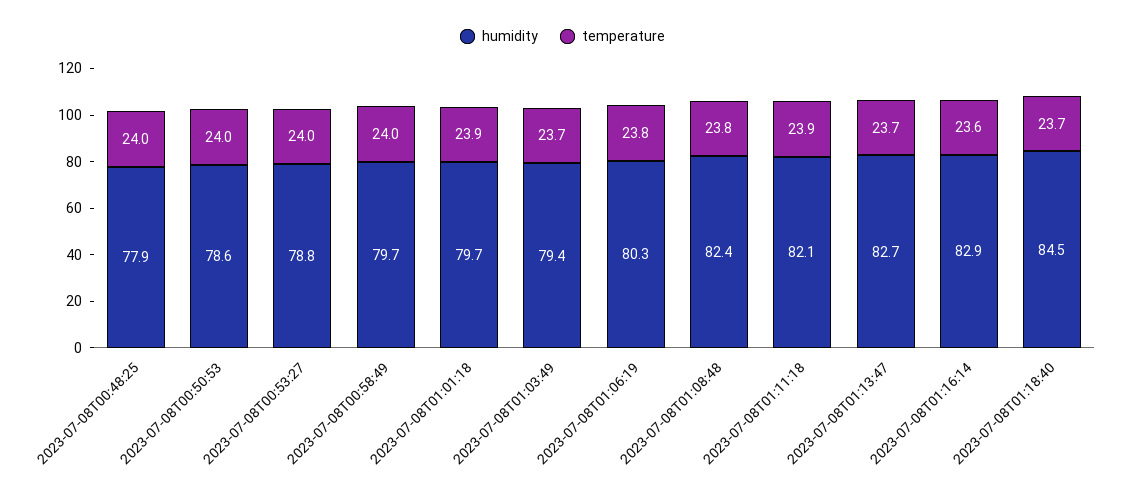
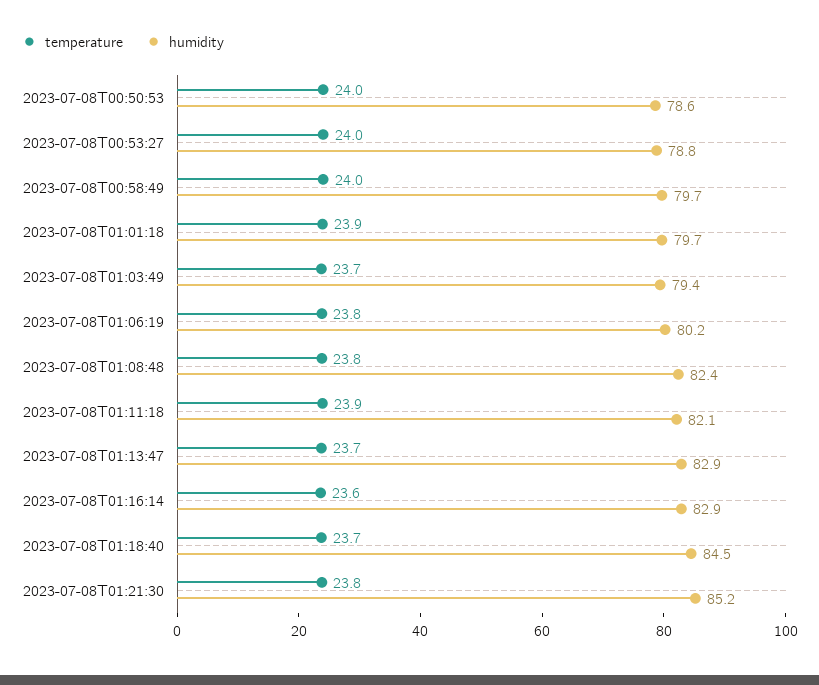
humidity, 2023-07-08T00:48:25: 77.9 -> none
temperature, 2023-07-08T00:48:25: 24 -> none
humidity, 2023-07-08T01:06:19: 80.3 -> 80.2
humidity, 2023-07-08T01:13:47: 82.7 -> 82.9
temperature, 2023-07-08T01:21:30: none -> 23.8
humidity, 2023-07-08T01:21:30: none -> 85.2

